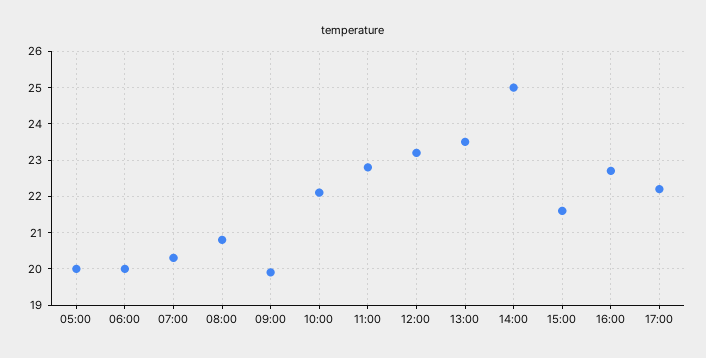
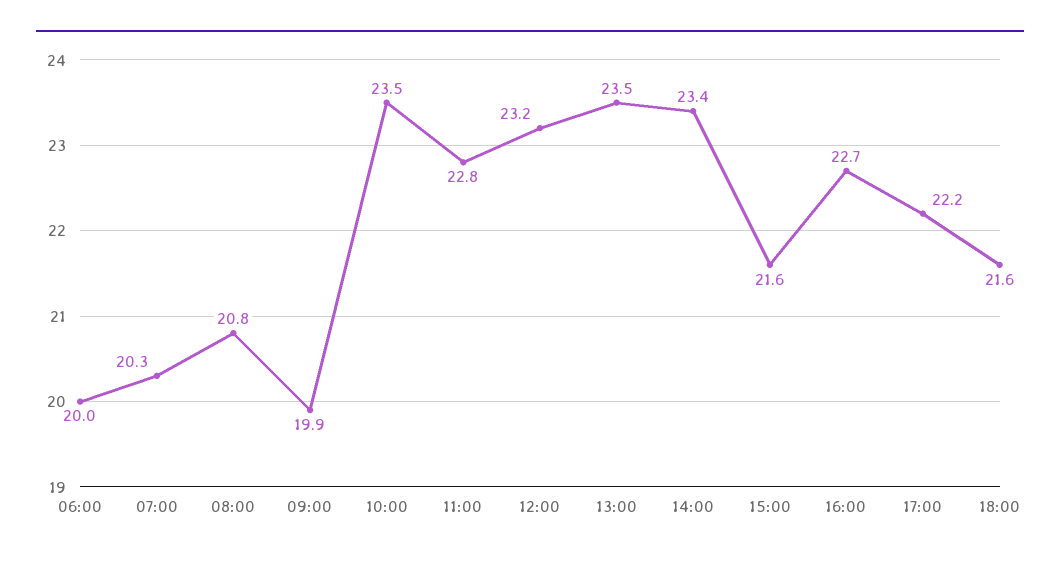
05:00: 20 -> none
10:00: 22 -> 23.5
14:00: 25 -> 23.4
18:00: none -> 21.6

